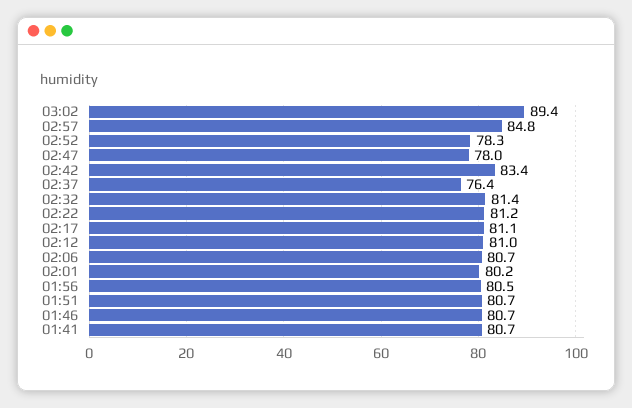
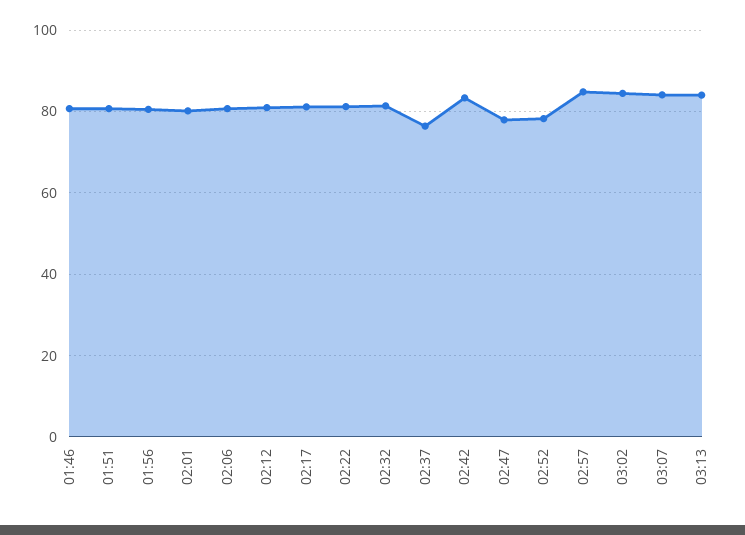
03:02: 89.4 -> 84
01:41: 80.7 -> none
03:07: none -> 84
03:13: none -> 84

